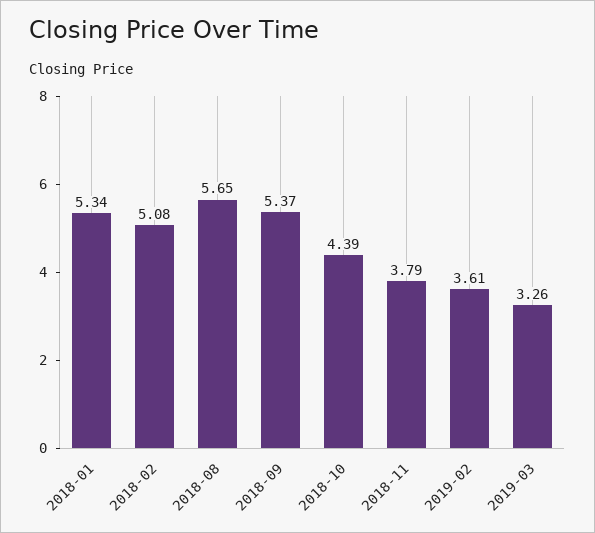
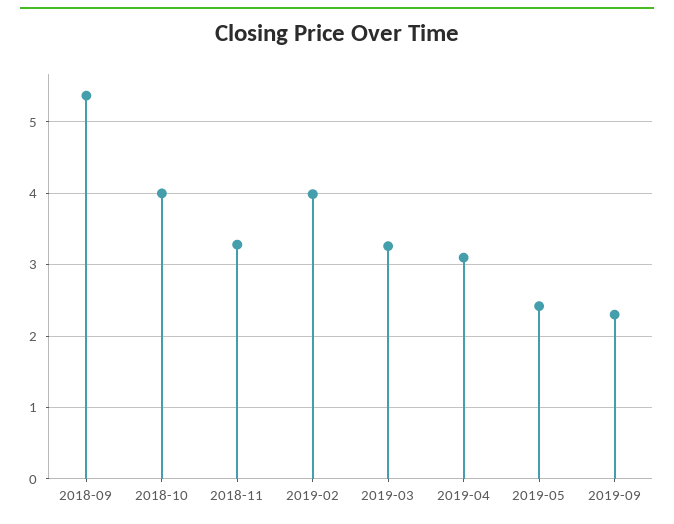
2018-01: 5.34 -> none
2018-02: 5.08 -> none
2018-08: 5.65 -> none
2018-10: 4.39 -> 4
2018-11: 3.79 -> 3.3
2019-02: 3.61 -> 4
2019-04: none -> 3.1
2019-05: none -> 2.4
2019-09: none -> 2.3

